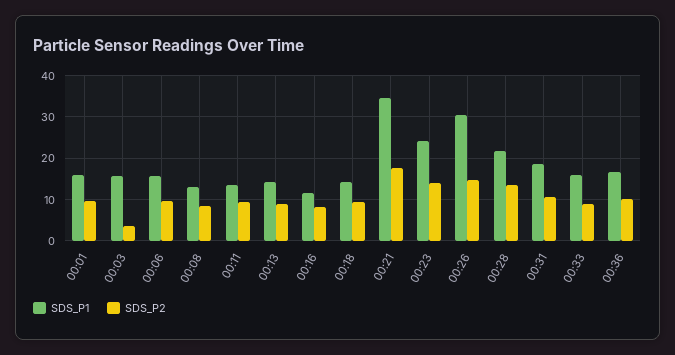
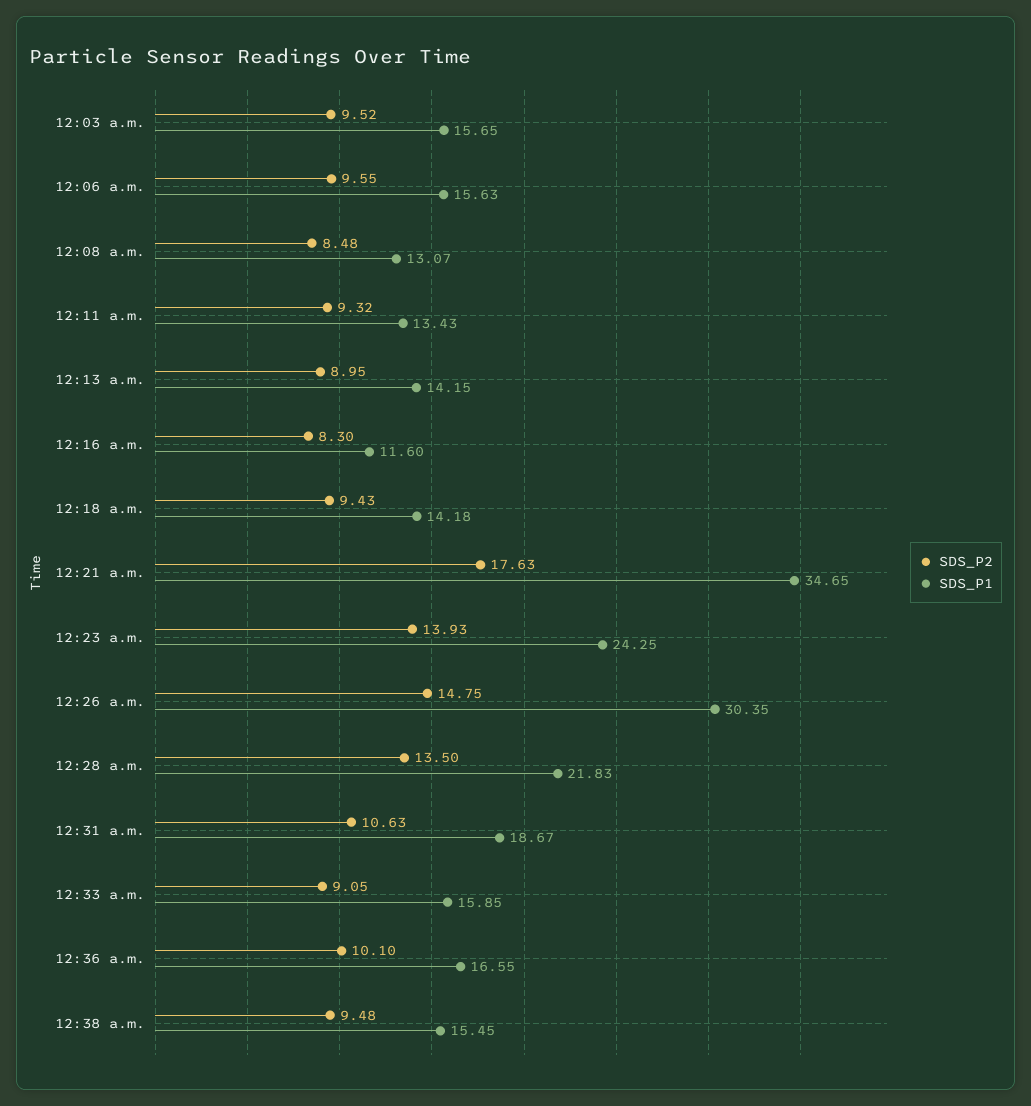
SDS_P1, 00:01: 16 -> none
SDS_P2, 00:01: 10 -> none
SDS_P2, 00:03: 4 -> 9.52
SDS_P2, 12:38 a.m.: none -> 9.48
SDS_P1, 12:38 a.m.: none -> 15.45

